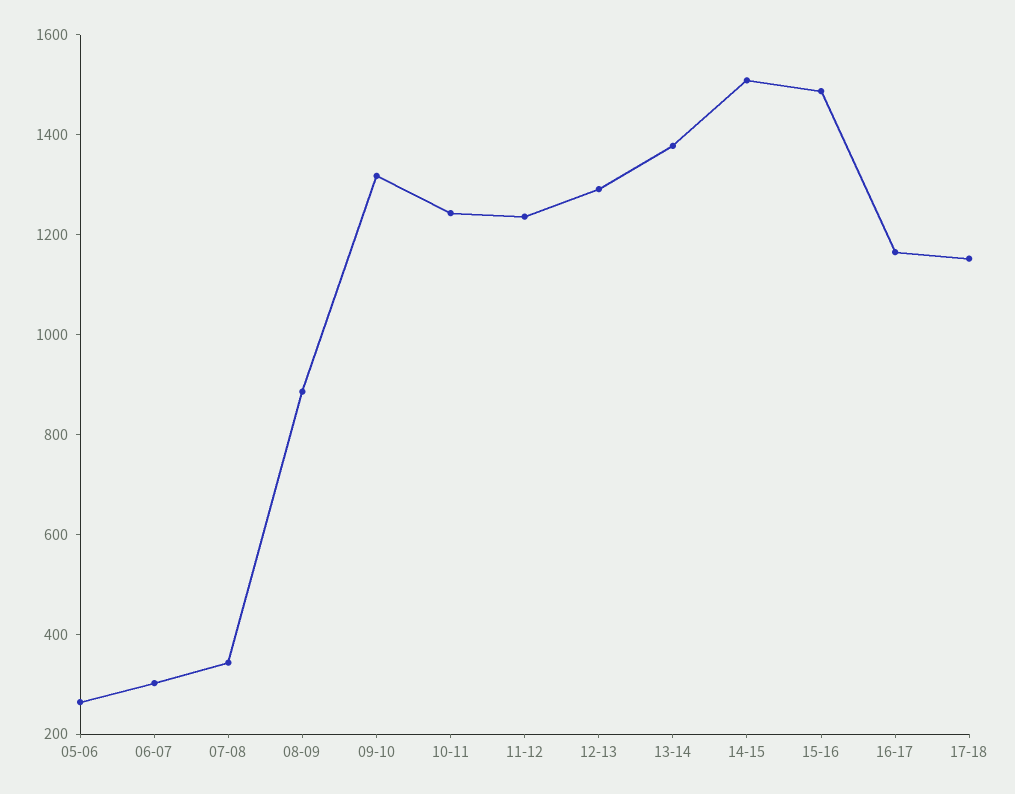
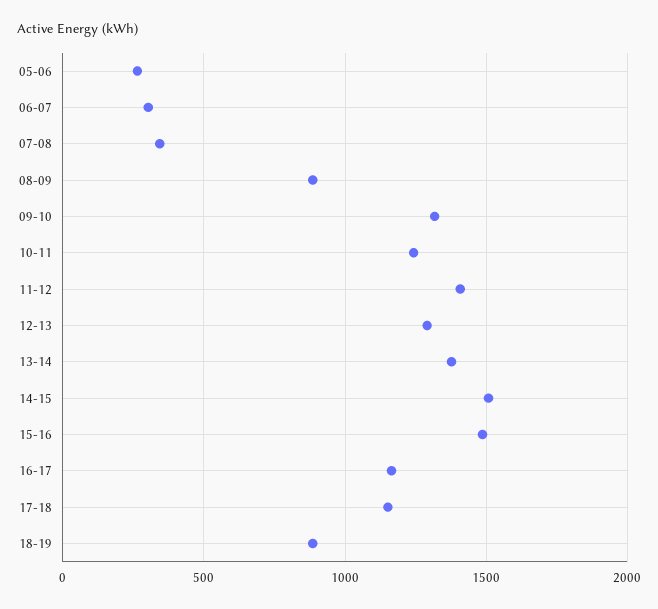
11-12: 1250 -> 1400
18-19: none -> 900

